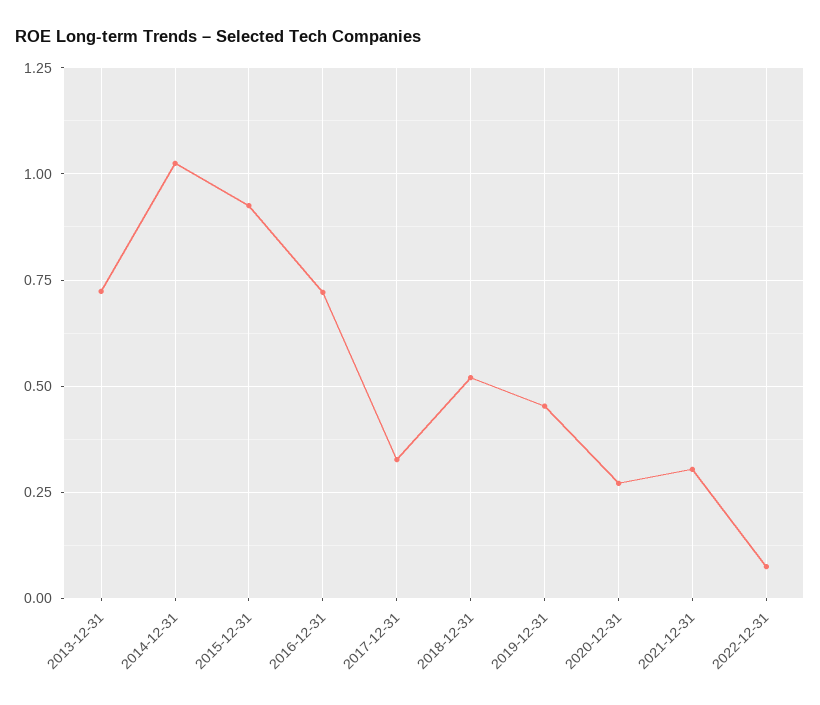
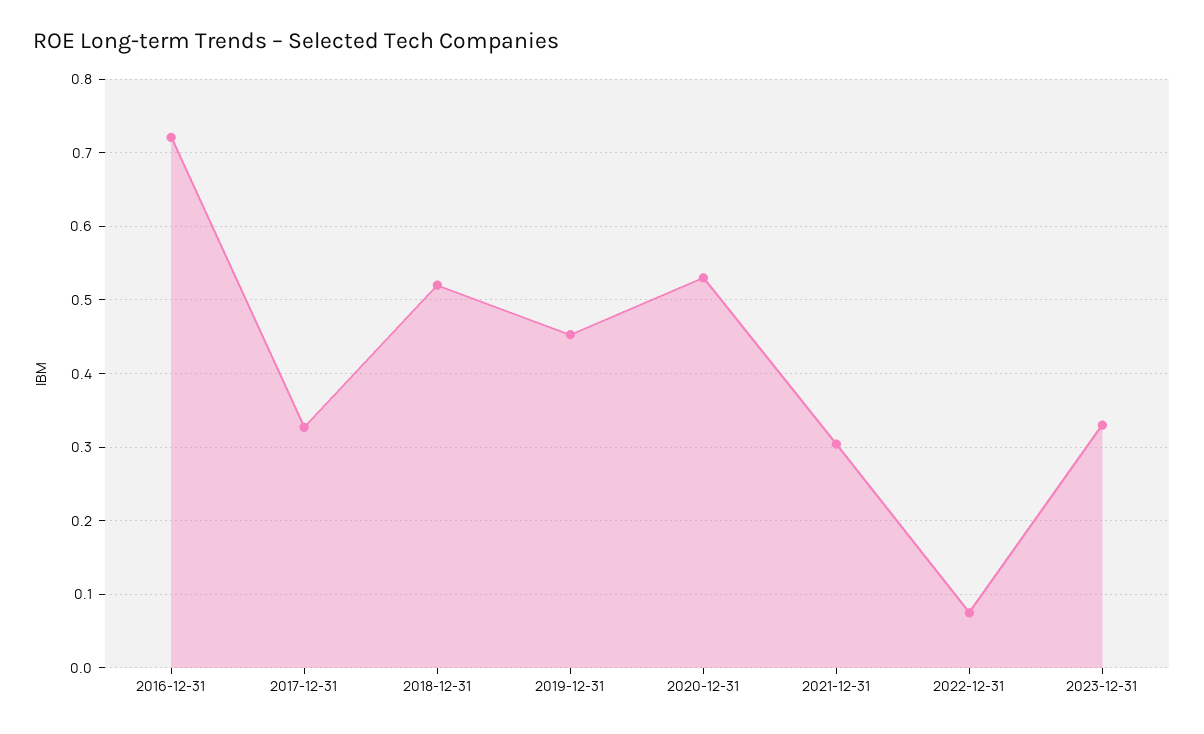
2013-12-31: 0.725 -> none
2014-12-31: 1.025 -> none
2015-12-31: 0.925 -> none
2020-12-31: 0.275 -> 0.53
2023-12-31: none -> 0.33

